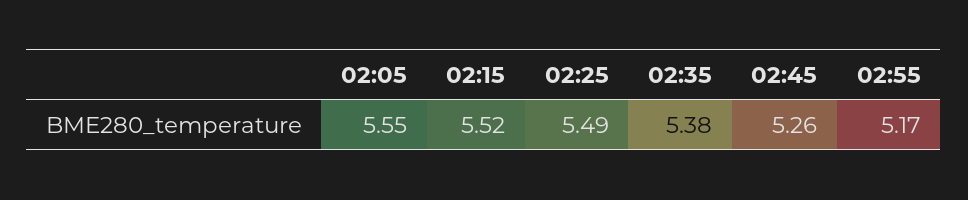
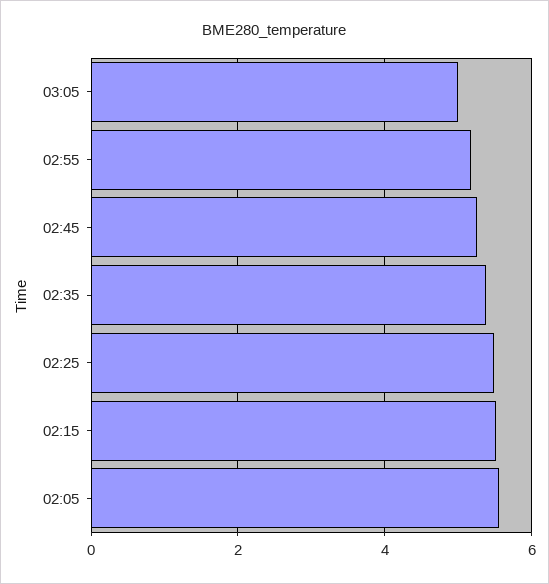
03:05: none -> 5

